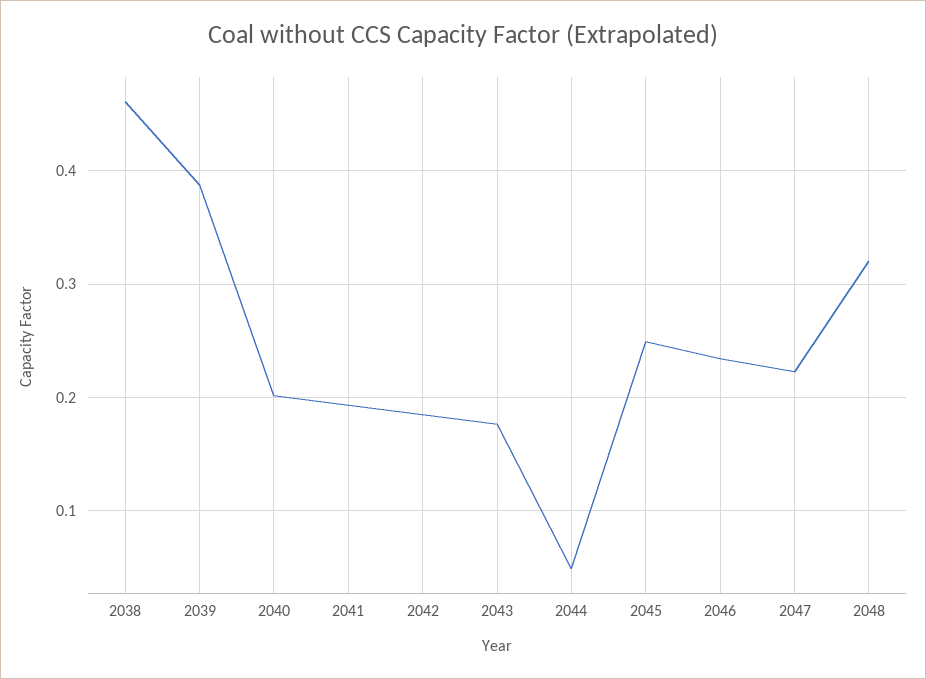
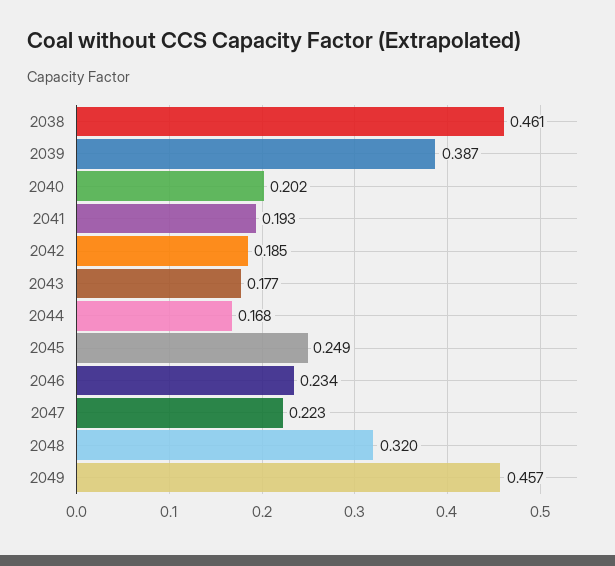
2044: 0.05 -> 0.168
2049: none -> 0.457

